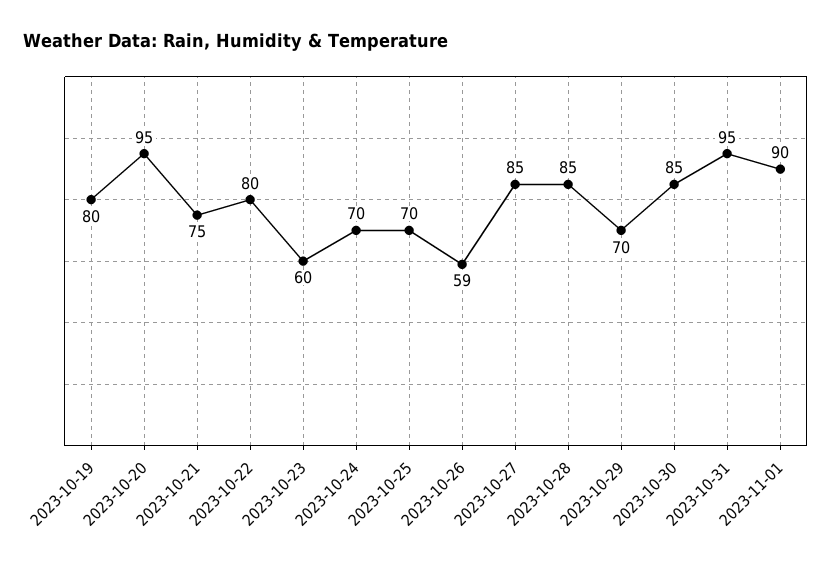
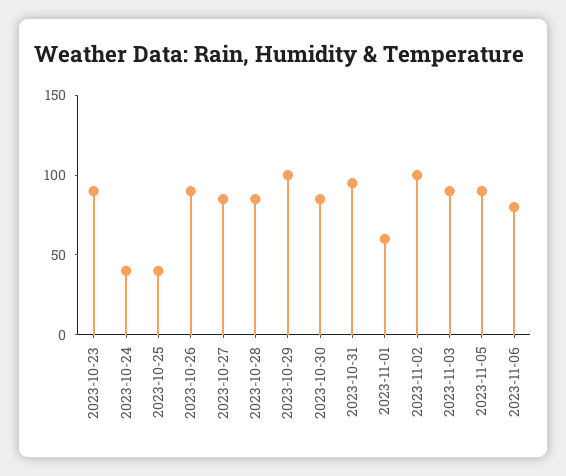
2023-10-19: 80 -> none
2023-10-20: 95 -> none
2023-10-21: 75 -> none
2023-10-22: 80 -> none
2023-10-23: 60 -> 90
2023-10-24: 70 -> 40
2023-10-25: 70 -> 40
2023-10-26: 59 -> 90
2023-10-29: 70 -> 100
2023-11-01: 90 -> 60
2023-11-02: none -> 100
2023-11-03: none -> 90
2023-11-05: none -> 90
2023-11-06: none -> 80

